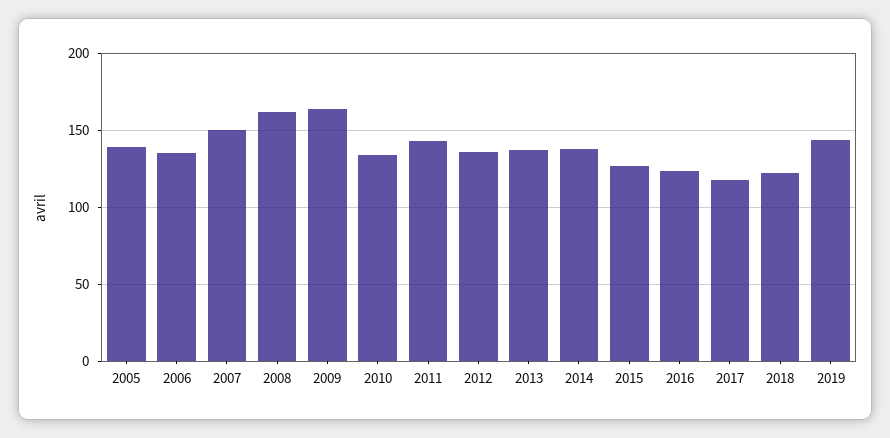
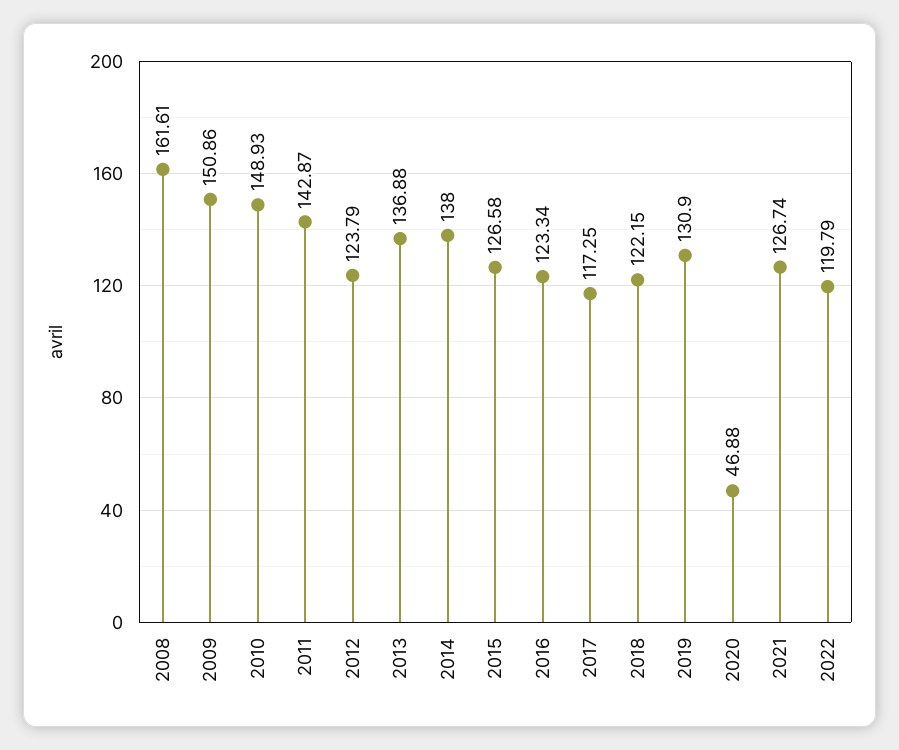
2005: 140 -> none
2006: 135 -> none
2007: 150 -> none
2009: 165 -> 150.86
2010: 135 -> 148.93
2012: 135 -> 123.79
2019: 145 -> 130.9
2020: none -> 46.88
2021: none -> 126.74
2022: none -> 119.79

